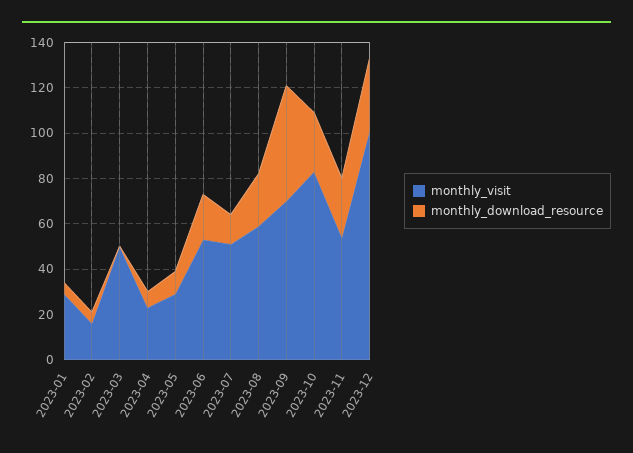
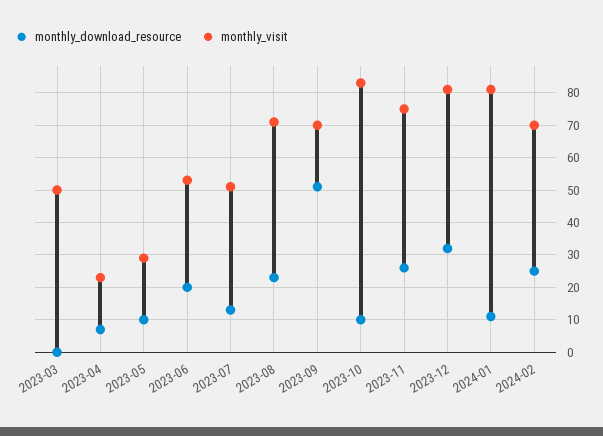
monthly_visit, 2023-01: 30 -> none
monthly_download_resource, 2023-01: 5 -> none
monthly_visit, 2023-02: 15 -> none
monthly_download_resource, 2023-02: 5 -> none
monthly_visit, 2023-08: 60 -> 70
monthly_download_resource, 2023-10: 25 -> 10
monthly_visit, 2023-11: 55 -> 75
monthly_visit, 2023-12: 100 -> 80
monthly_download_resource, 2024-01: none -> 10
monthly_visit, 2024-01: none -> 80
monthly_download_resource, 2024-02: none -> 25
monthly_visit, 2024-02: none -> 70

